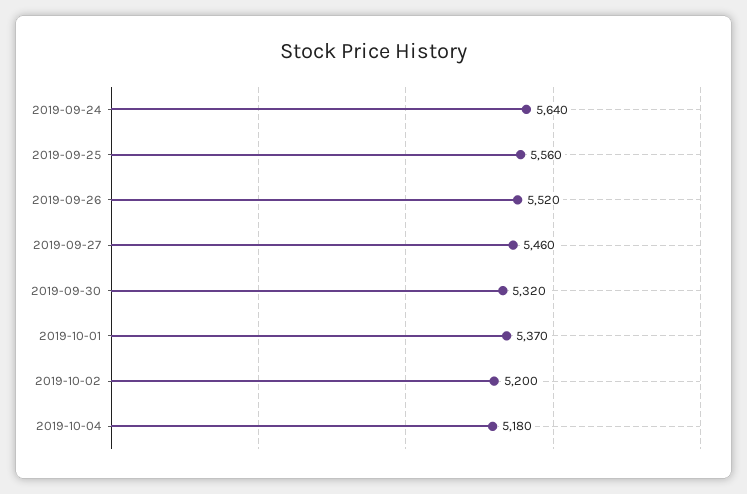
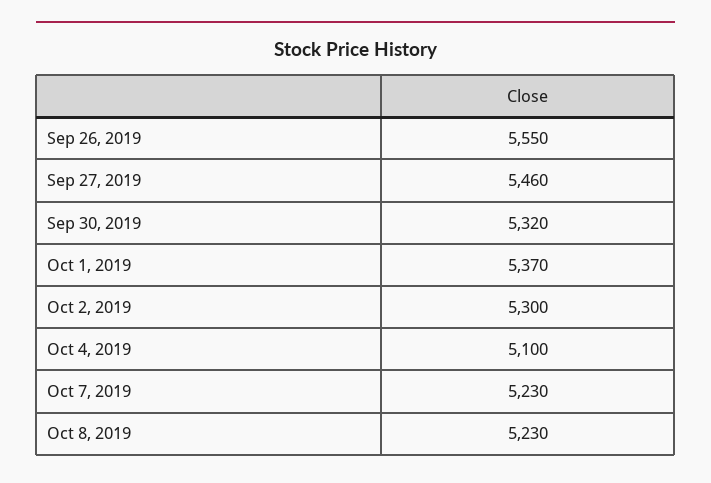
2019-09-24: 5640 -> none
2019-09-25: 5560 -> none
2019-09-26: 5520 -> 5550
2019-10-02: 5200 -> 5300
2019-10-04: 5180 -> 5100
Oct 7, 2019: none -> 5230
Oct 8, 2019: none -> 5230

